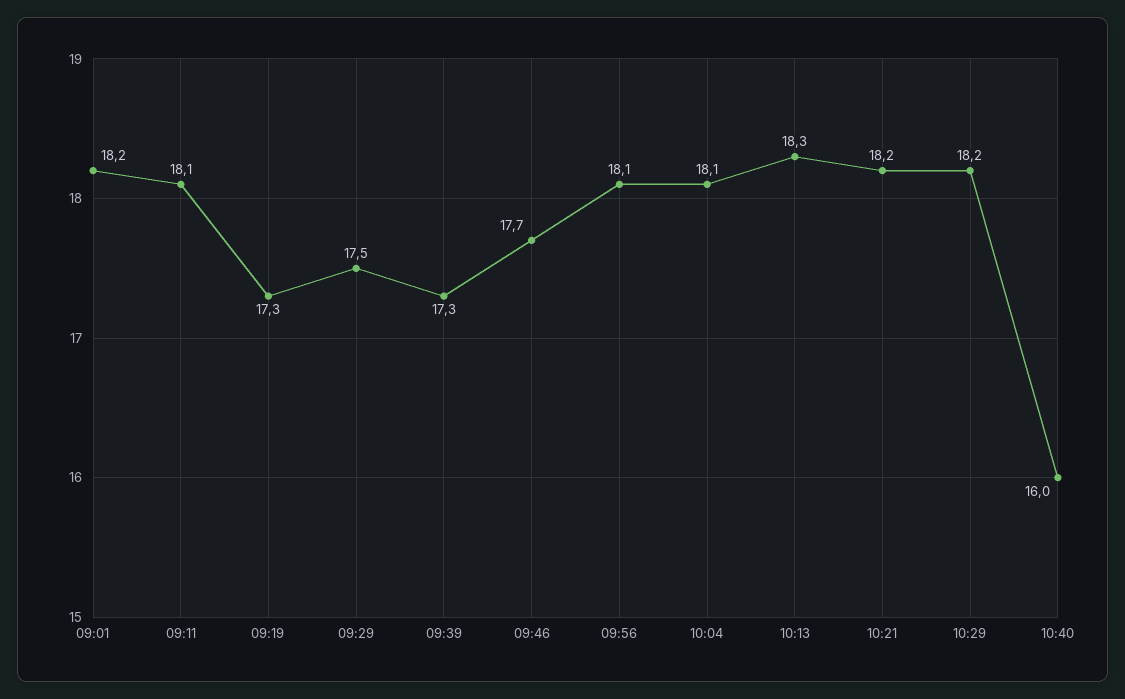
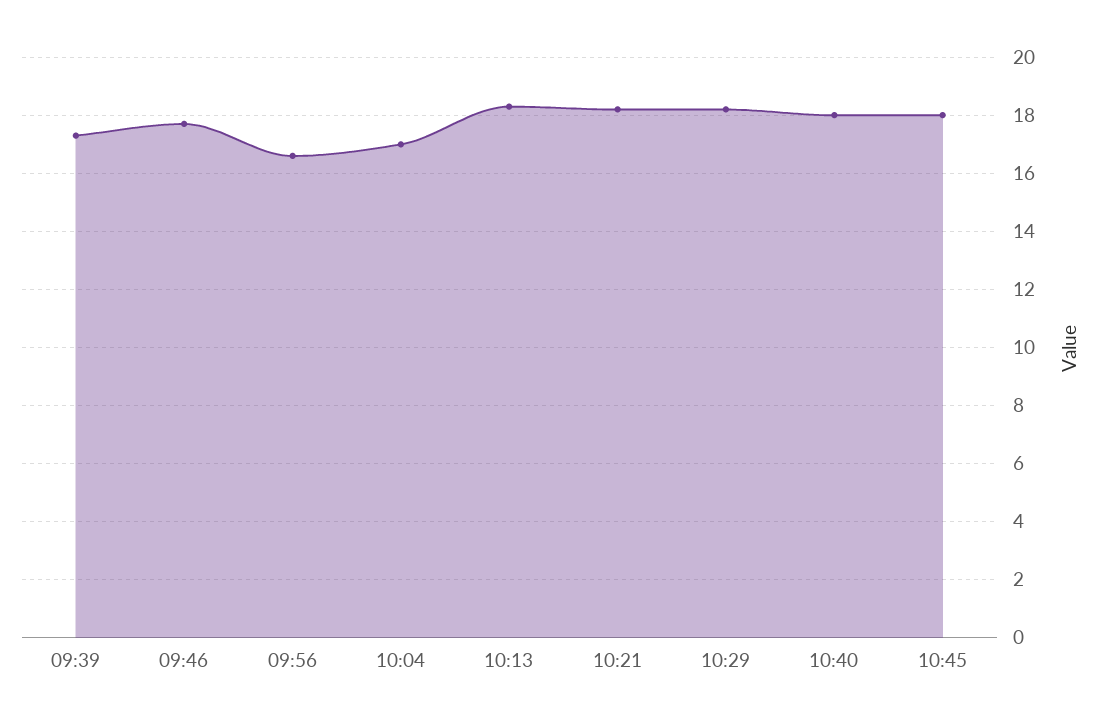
09:01: 18.2 -> none
09:11: 18.1 -> none
09:19: 17.3 -> none
09:29: 17.5 -> none
09:56: 18.1 -> 16.5
10:04: 18.1 -> 17
10:40: 16 -> 18
10:45: none -> 18

